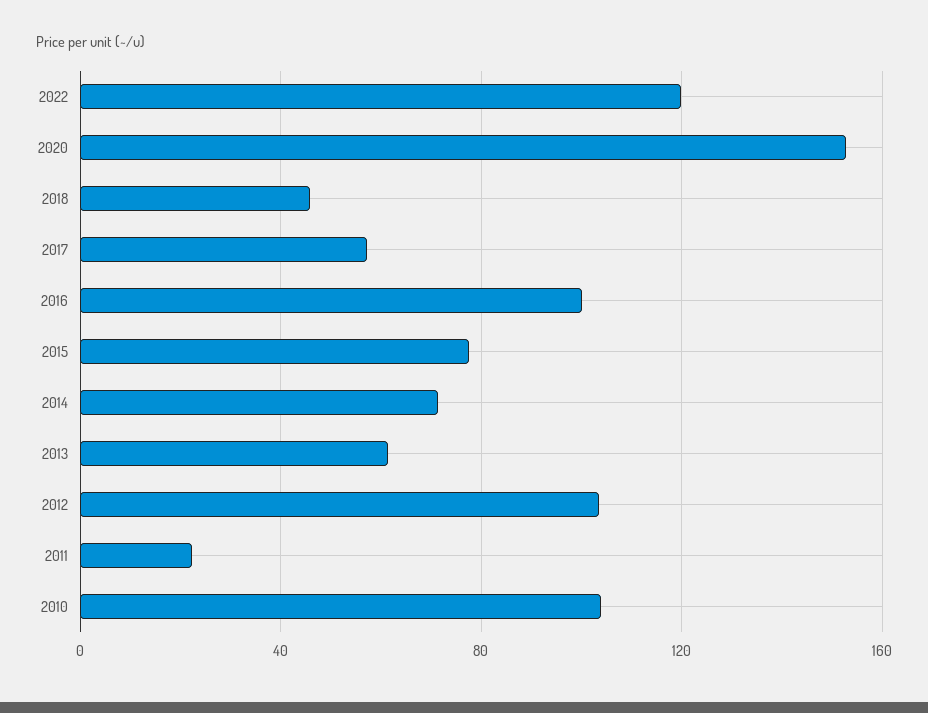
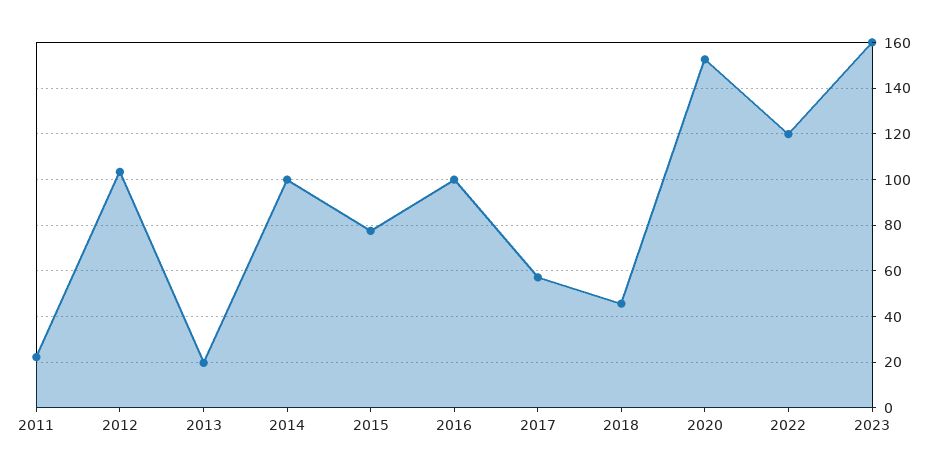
2014: 70 -> 100
2013: 60 -> 20
2010: 105 -> none
2023: none -> 160

